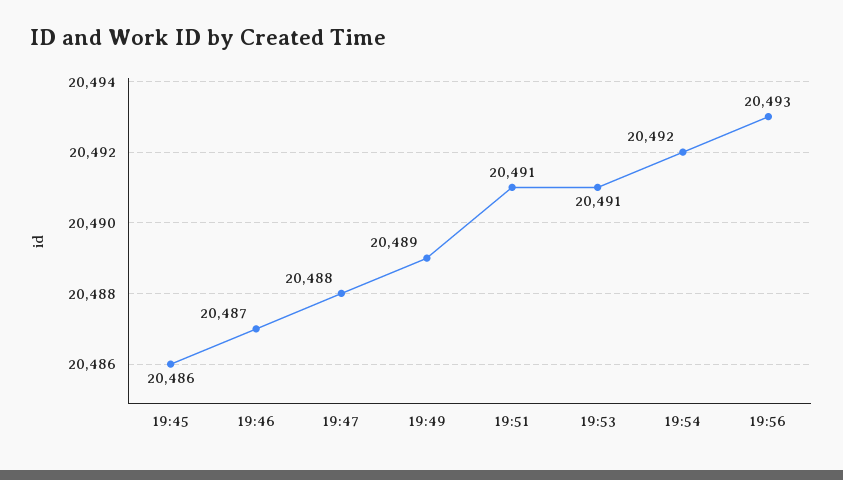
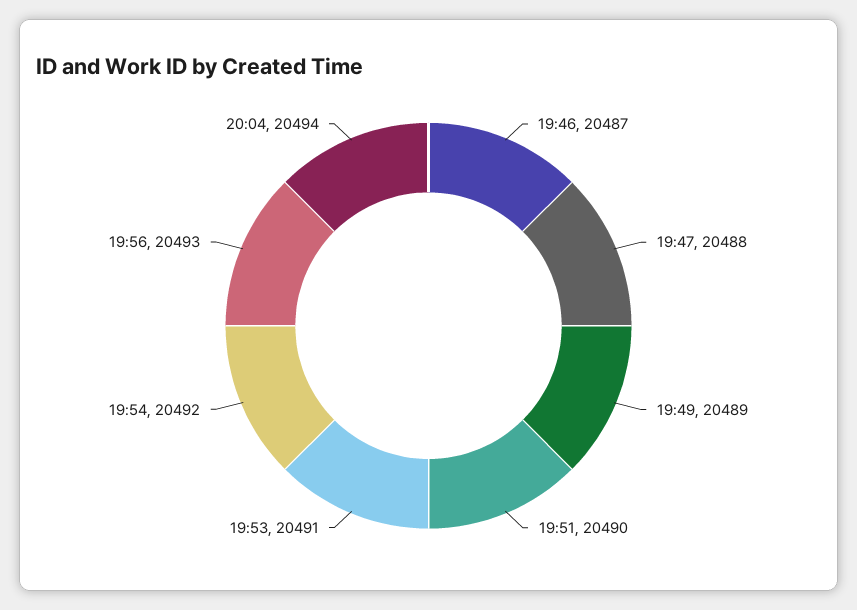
19:45: 20486 -> none
19:51: 20491 -> 20490
20:04: none -> 20494

